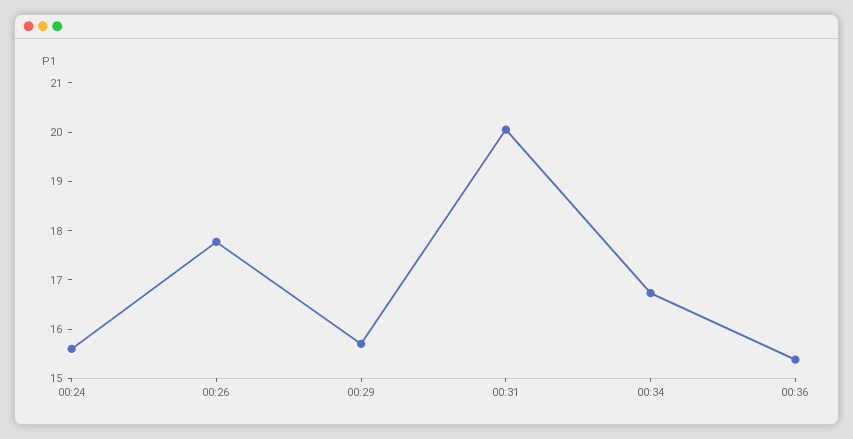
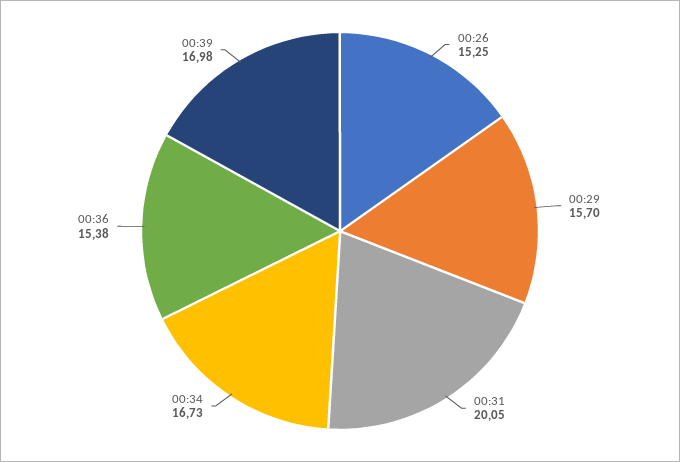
00:24: 15.6 -> none
00:26: 17.8 -> 15.25
00:39: none -> 16.98

